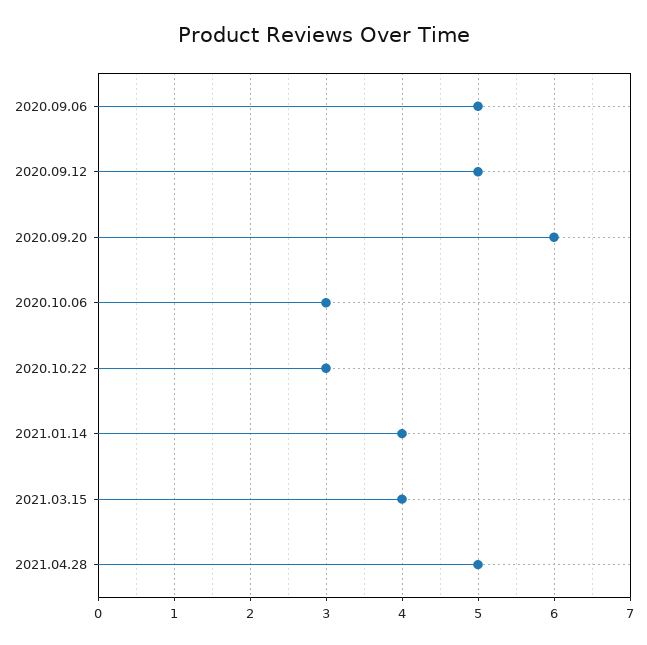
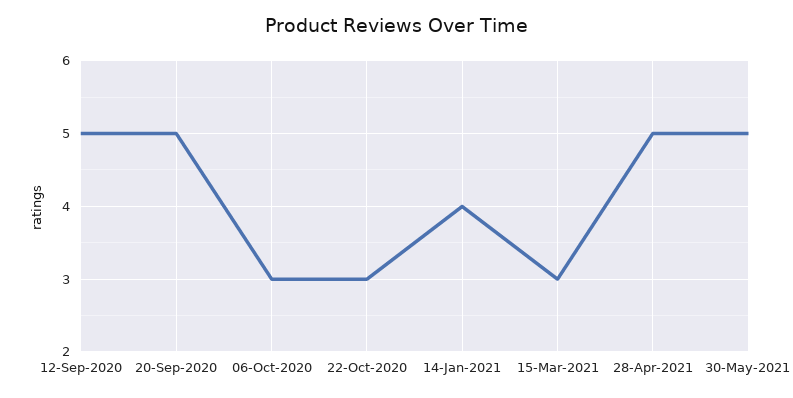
2020.09.06: 5 -> none
2020.09.20: 6 -> 5
2021.03.15: 4 -> 3
30-May-2021: none -> 5

